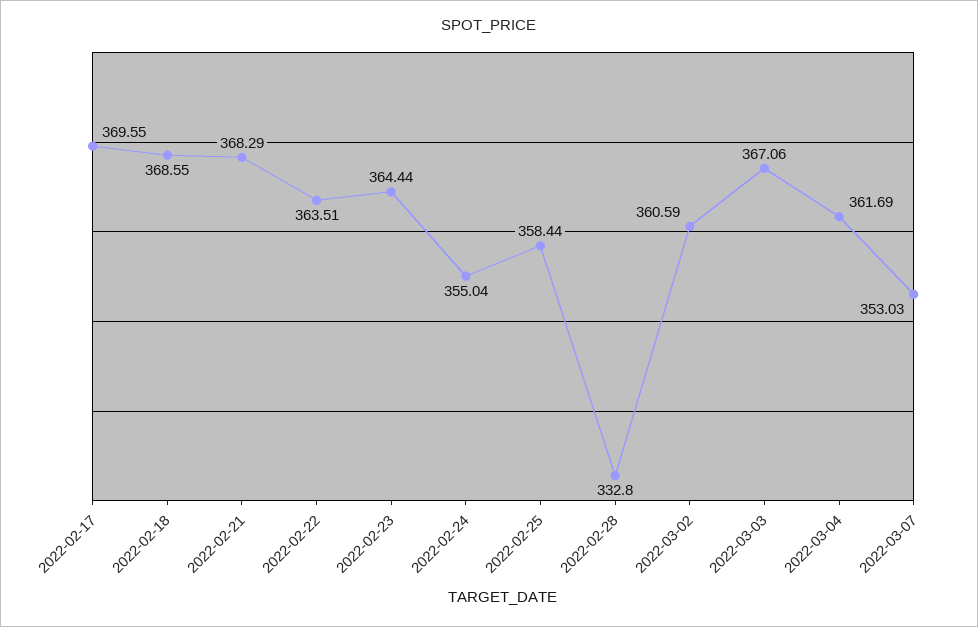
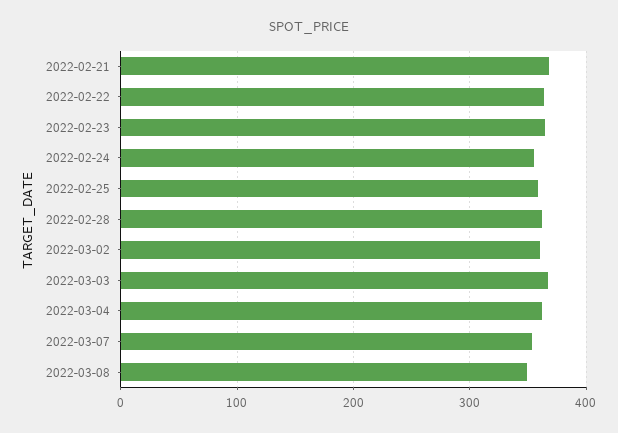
2022-02-17: 369.55 -> none
2022-02-18: 368.55 -> none
2022-02-28: 332.8 -> 360
2022-03-08: none -> 350

